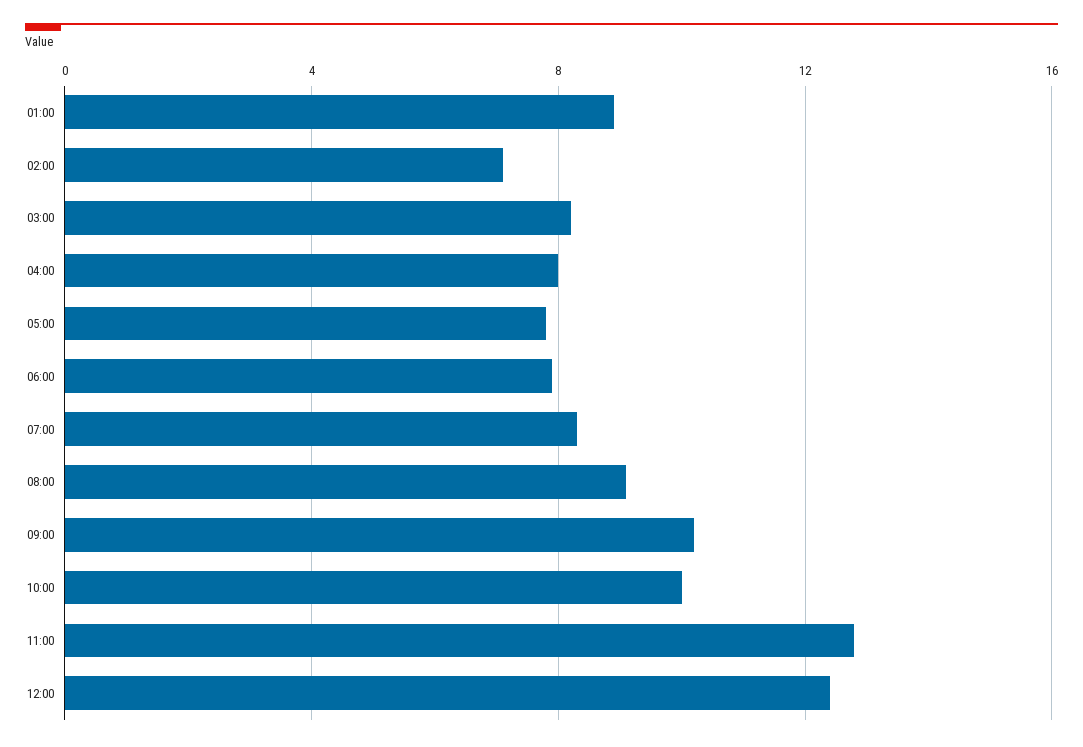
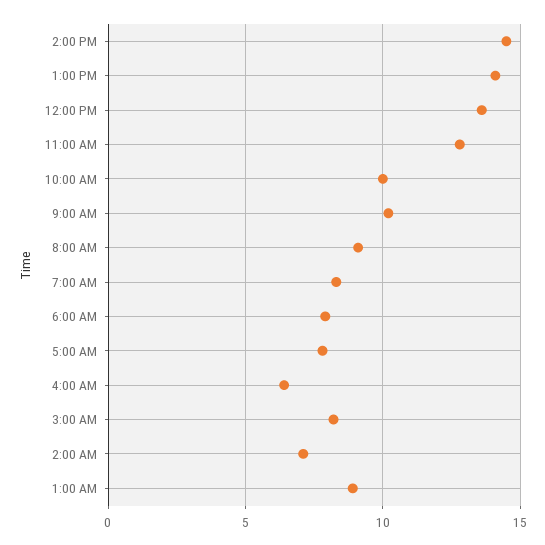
04:00: 8 -> 6.5
12:00: 12.5 -> 13.5
2:00 PM: none -> 14.5
1:00 PM: none -> 14

